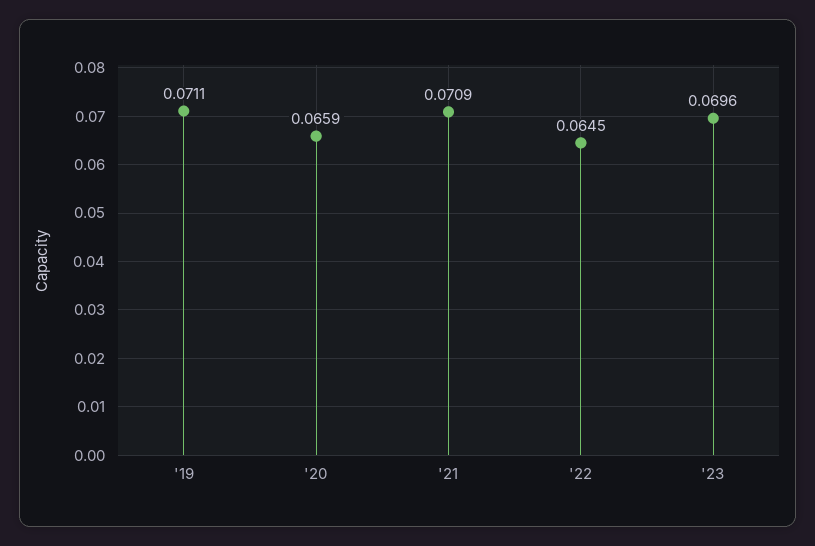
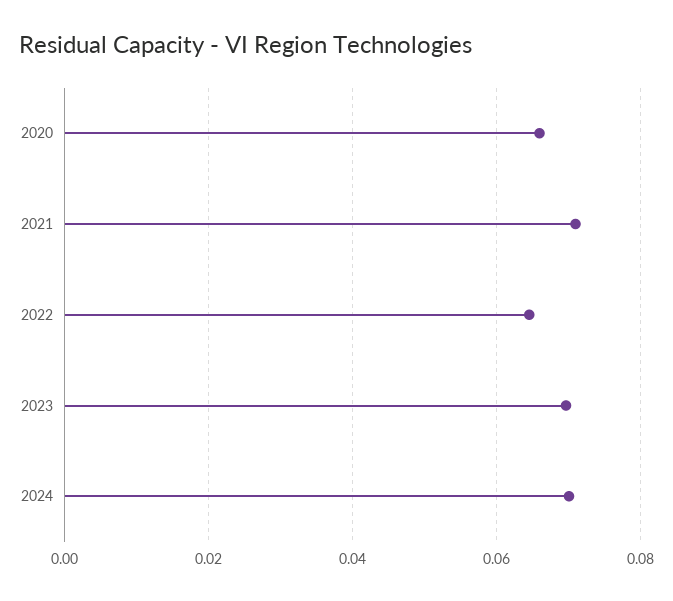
'19: 0.0711 -> none
2024: none -> 0.07

